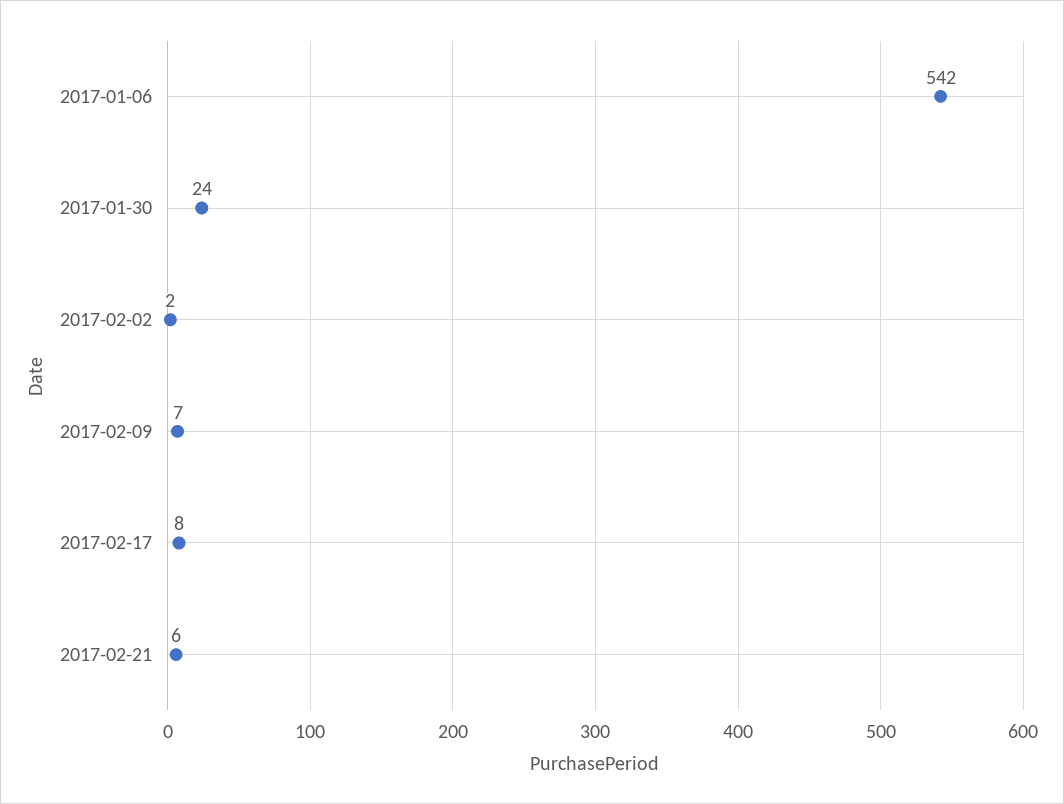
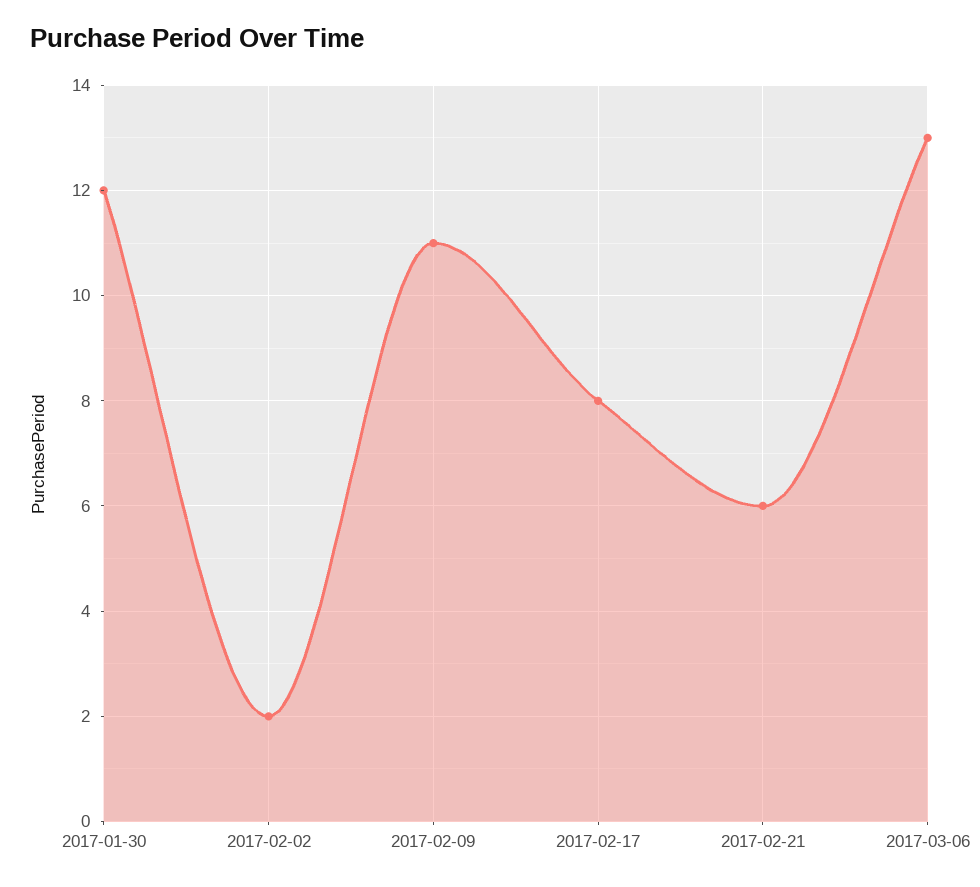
2017-01-06: 542 -> none
2017-01-30: 24 -> 12
2017-02-09: 7 -> 11
2017-03-06: none -> 13

